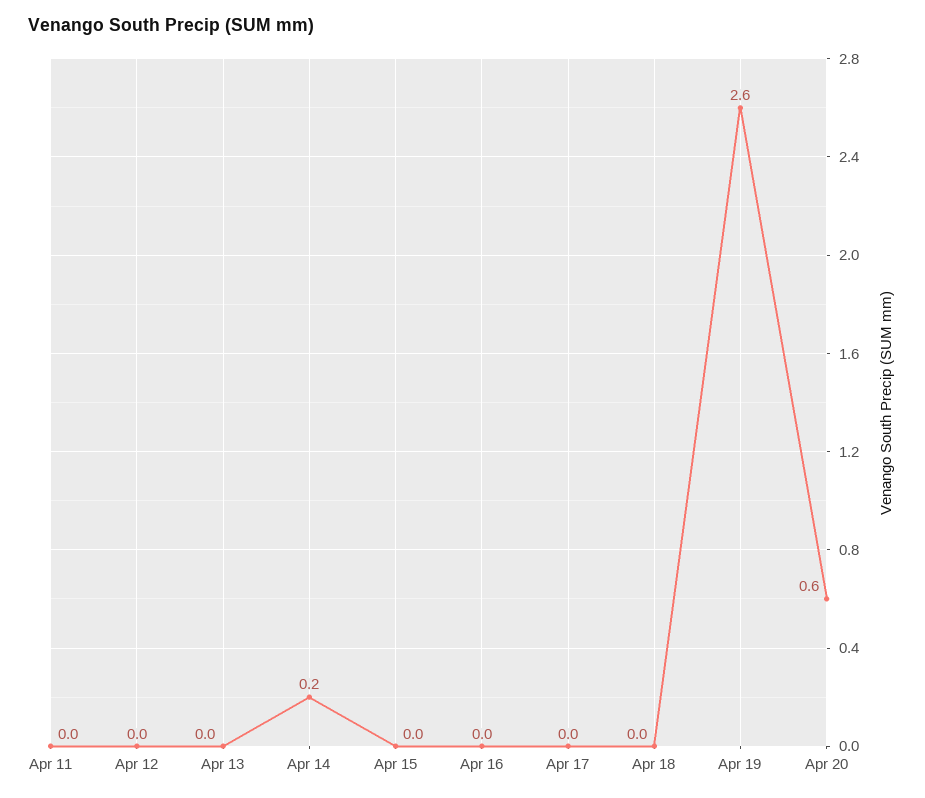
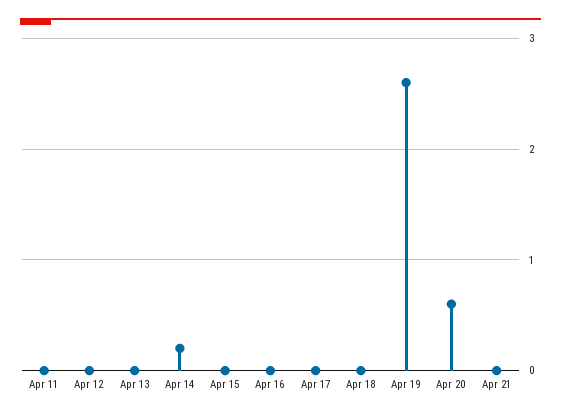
Apr 21: none -> 0

